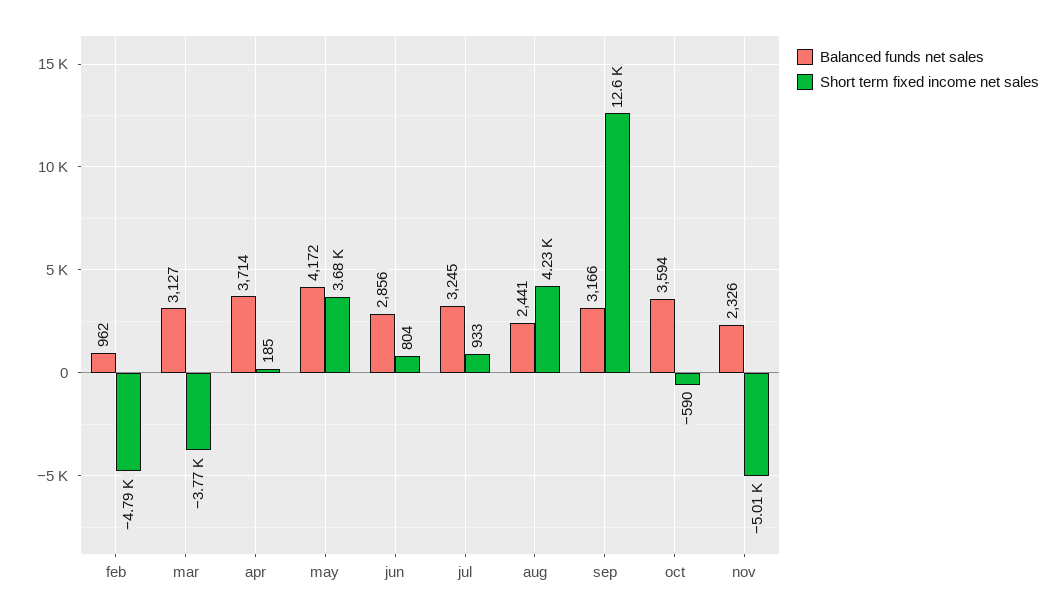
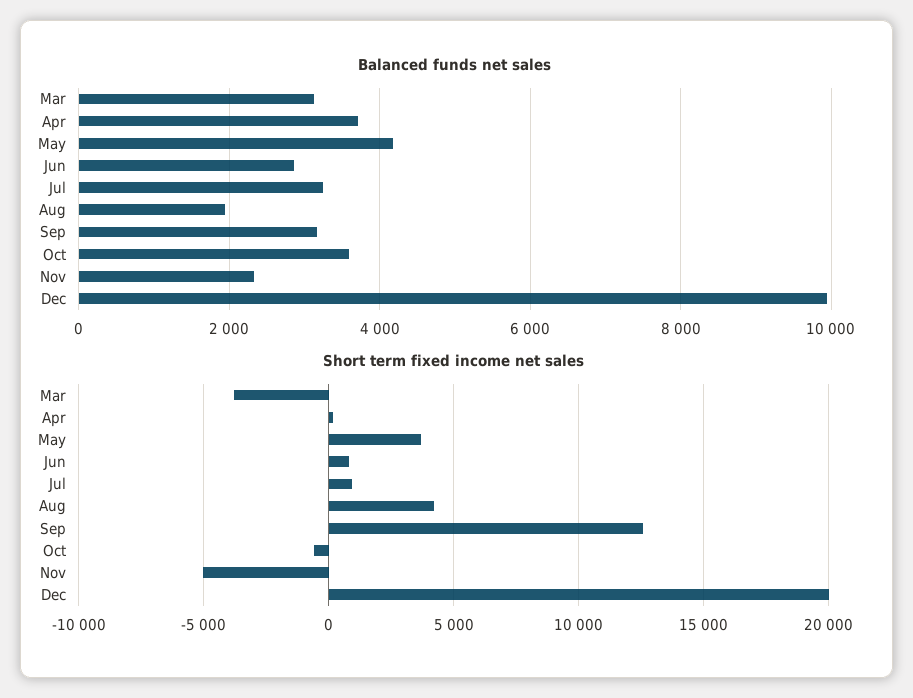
Balanced funds net sales, feb: 962 -> none
Short term fixed income net sales, feb: -4790 -> none
Balanced funds net sales, aug: 2441 -> 2000
Balanced funds net sales, Dec: none -> 10000
Short term fixed income net sales, Dec: none -> 20000

